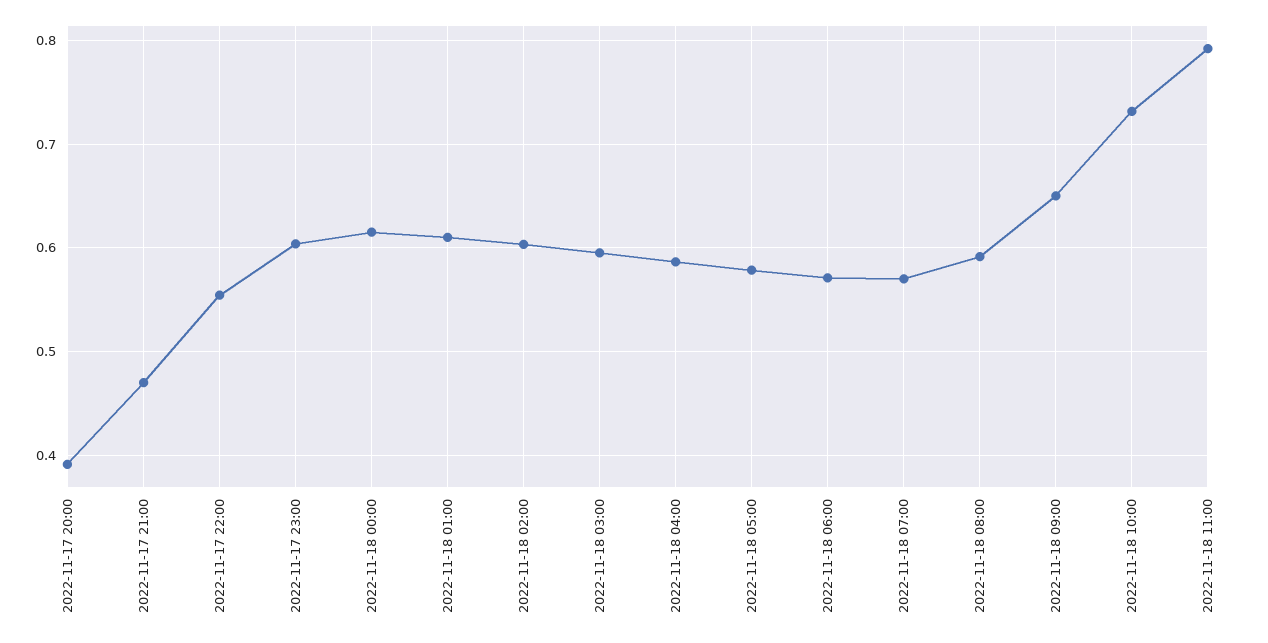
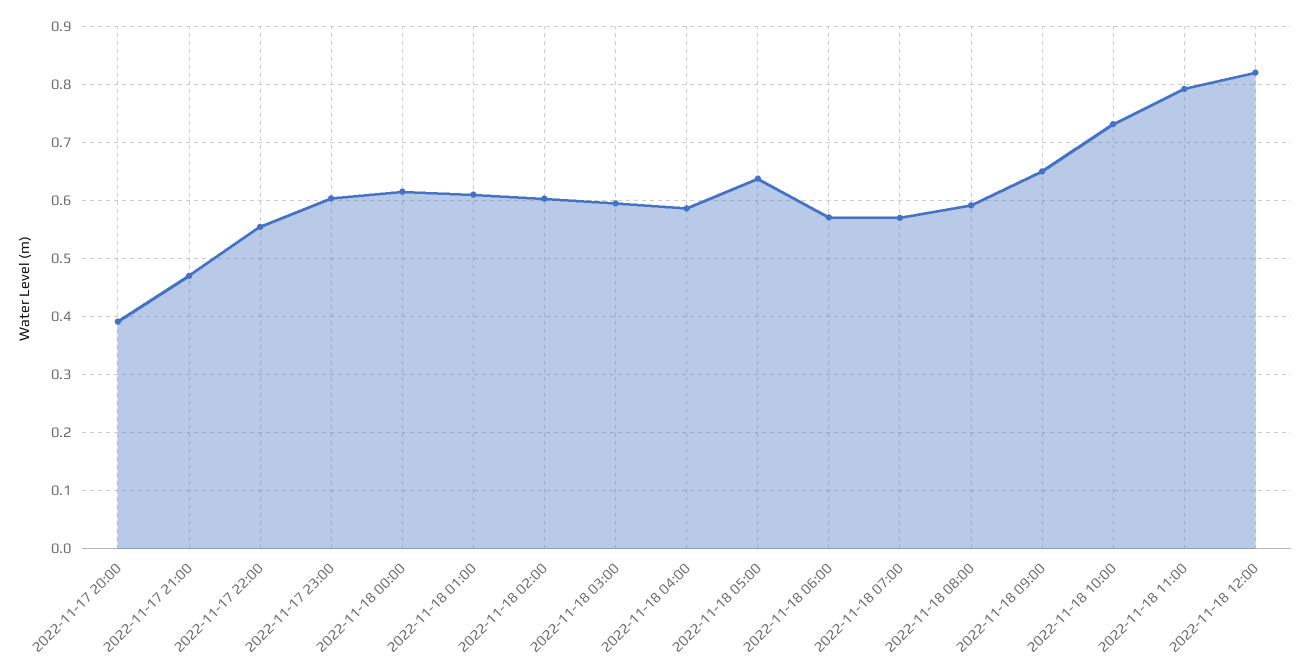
2022-11-18 05:00: 0.58 -> 0.64
2022-11-18 12:00: none -> 0.82

